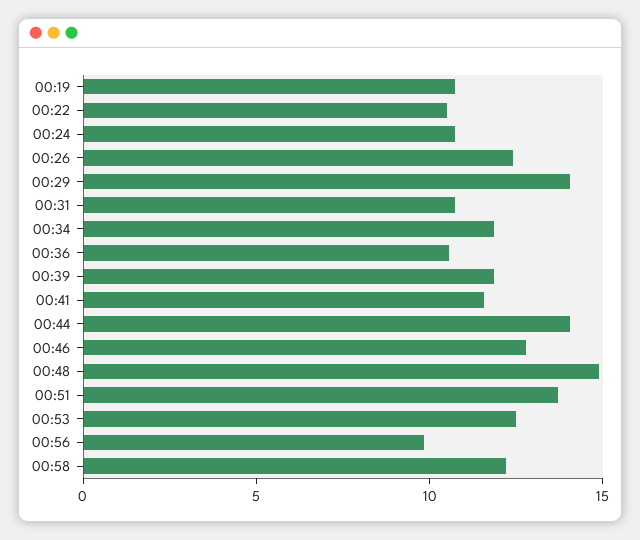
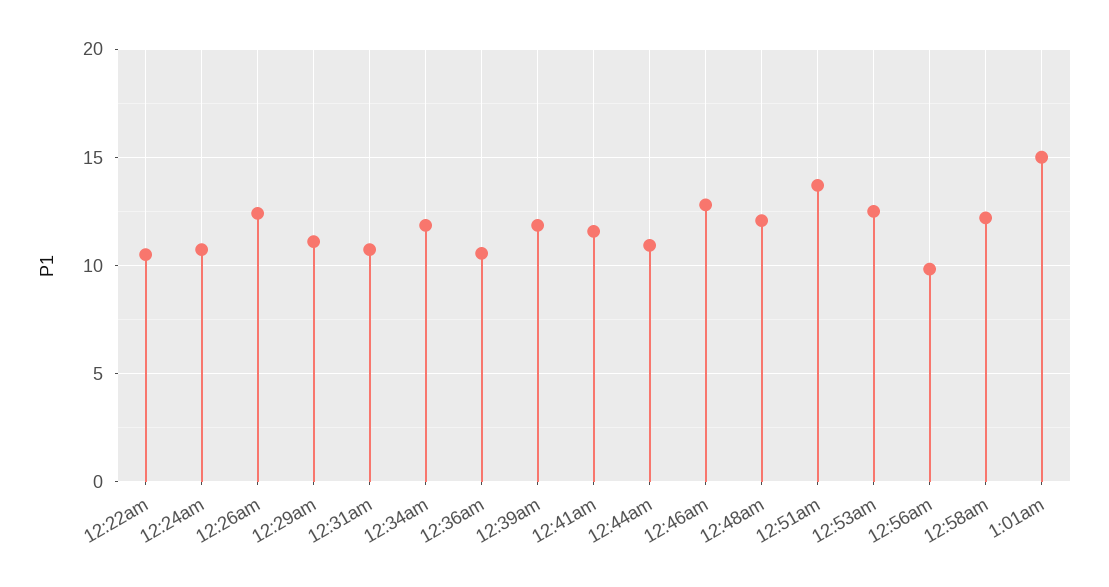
00:19: 11 -> none
00:29: 14 -> 11
00:44: 14 -> 11
00:48: 15 -> 12
1:01am: none -> 15

